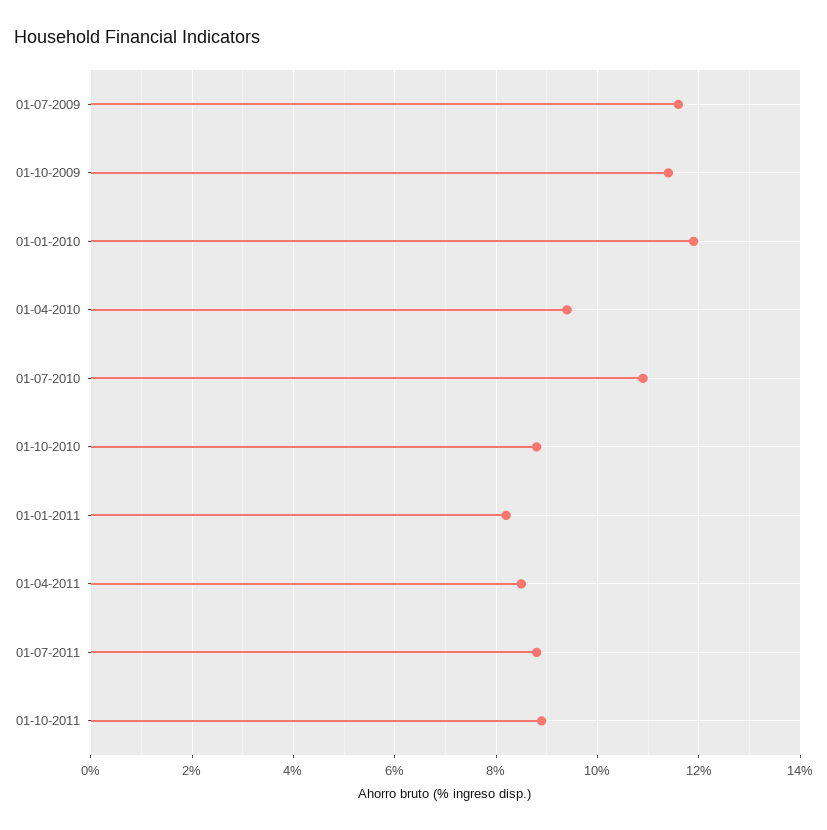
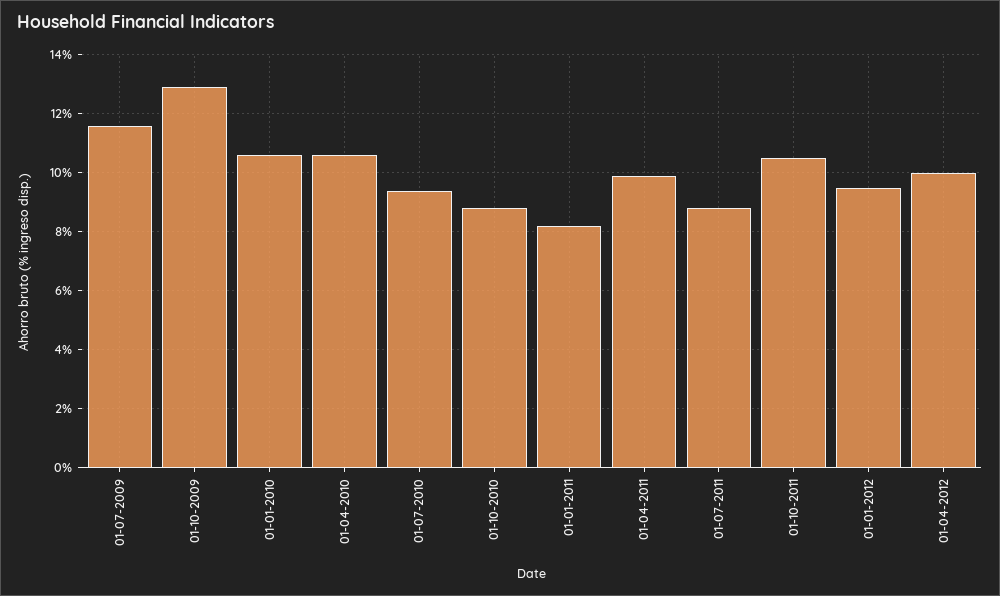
01-10-2009: 11.5 -> 13
01-01-2010: 12 -> 10.5
01-04-2010: 9.5 -> 10.5
01-07-2010: 11 -> 9.5
01-04-2011: 8.5 -> 10
01-10-2011: 9 -> 10.5
01-01-2012: none -> 9.5
01-04-2012: none -> 10

